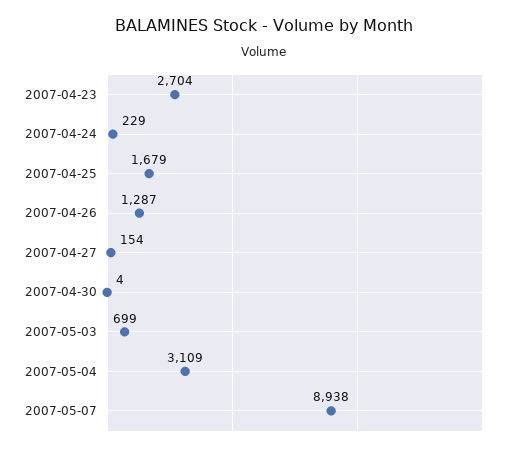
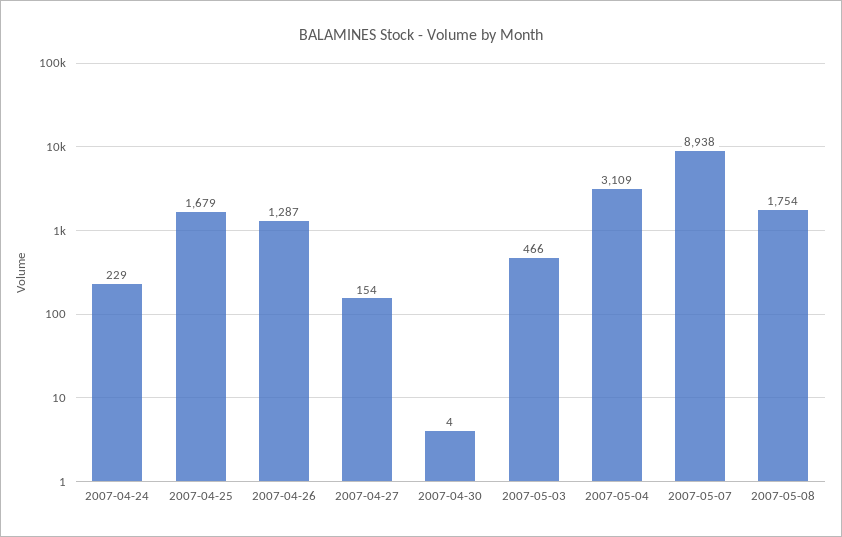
2007-04-23: 2704 -> none
2007-05-03: 699 -> 466
2007-05-08: none -> 1754

